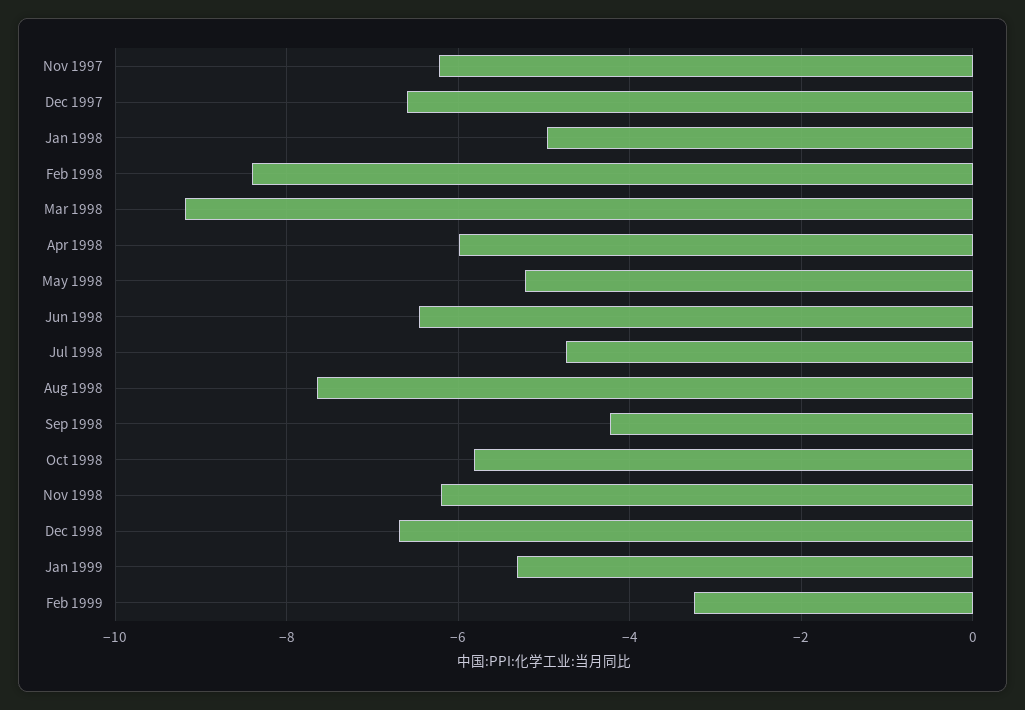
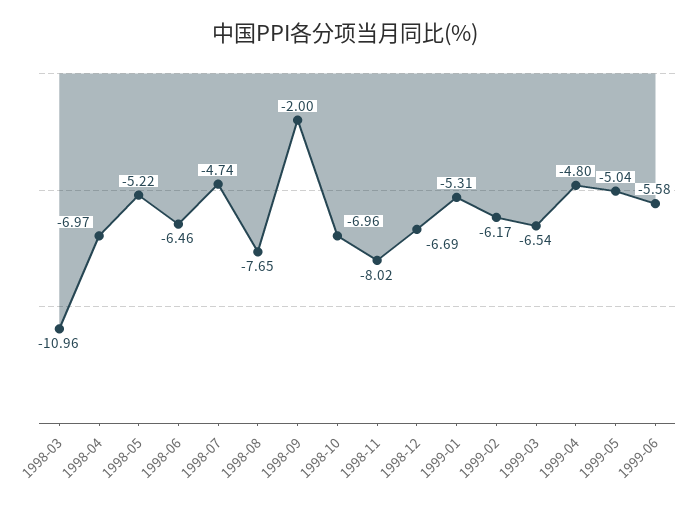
Nov 1997: -6.2 -> none
Dec 1997: -6.6 -> none
Jan 1998: -5 -> none
Feb 1998: -8.4 -> none
Mar 1998: -9.2 -> -10.96
Apr 1998: -6 -> -6.97
Sep 1998: -4.2 -> -2
Oct 1998: -5.8 -> -6.96
Nov 1998: -6.2 -> -8.02
Feb 1999: -3.2 -> -6.17
1999-03: none -> -6.54
1999-04: none -> -4.8
1999-05: none -> -5.04
1999-06: none -> -5.58

